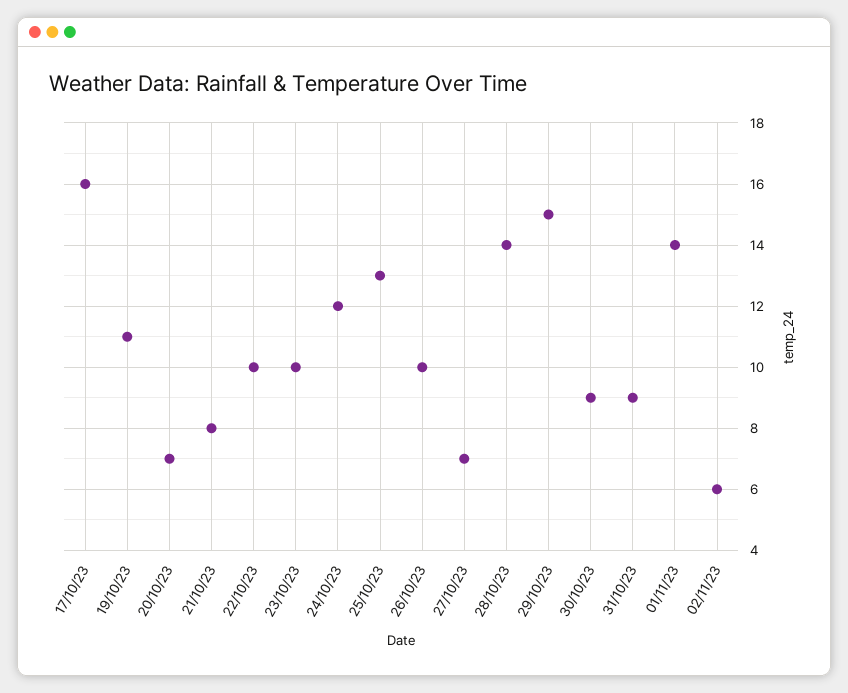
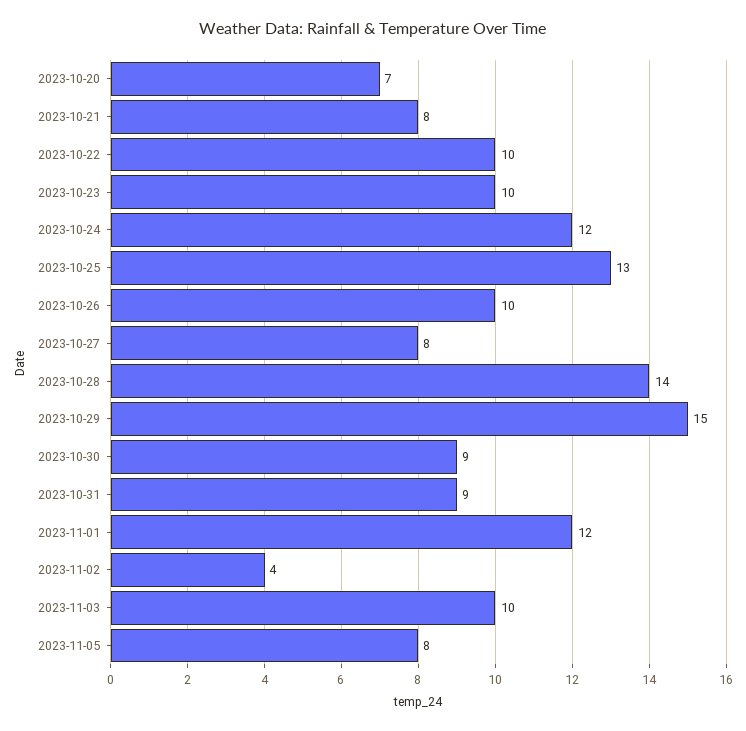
17/10/23: 16 -> none
19/10/23: 11 -> none
27/10/23: 7 -> 8
01/11/23: 14 -> 12
02/11/23: 6 -> 4
2023-11-03: none -> 10
2023-11-05: none -> 8

